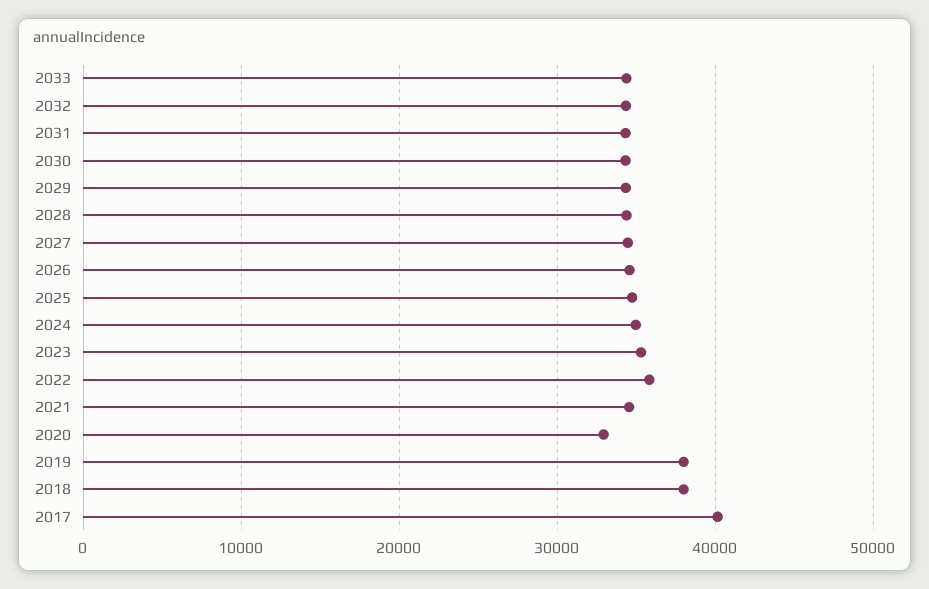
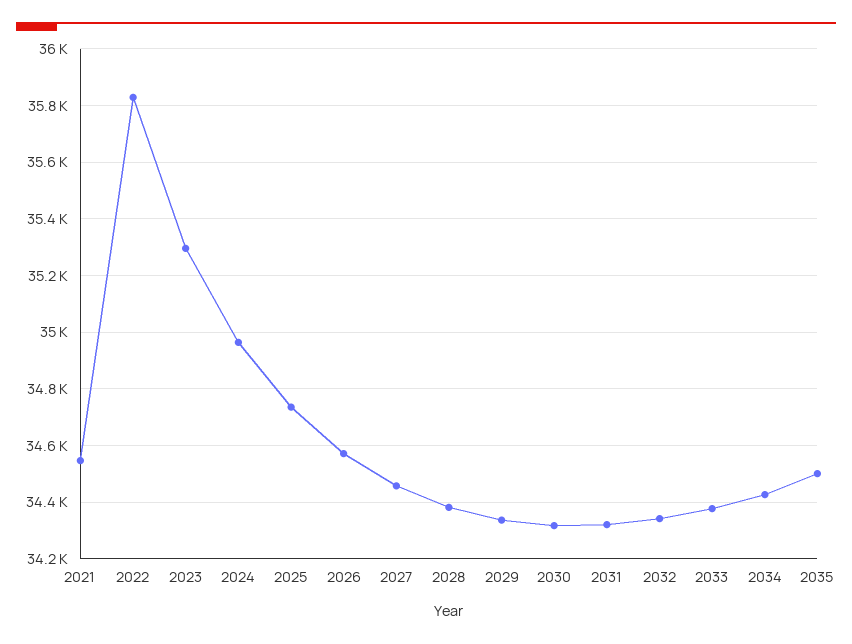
2020: 33000 -> none
2019: 38000 -> none
2018: 38000 -> none
2017: 40000 -> none
2034: none -> 34425
2035: none -> 34500

